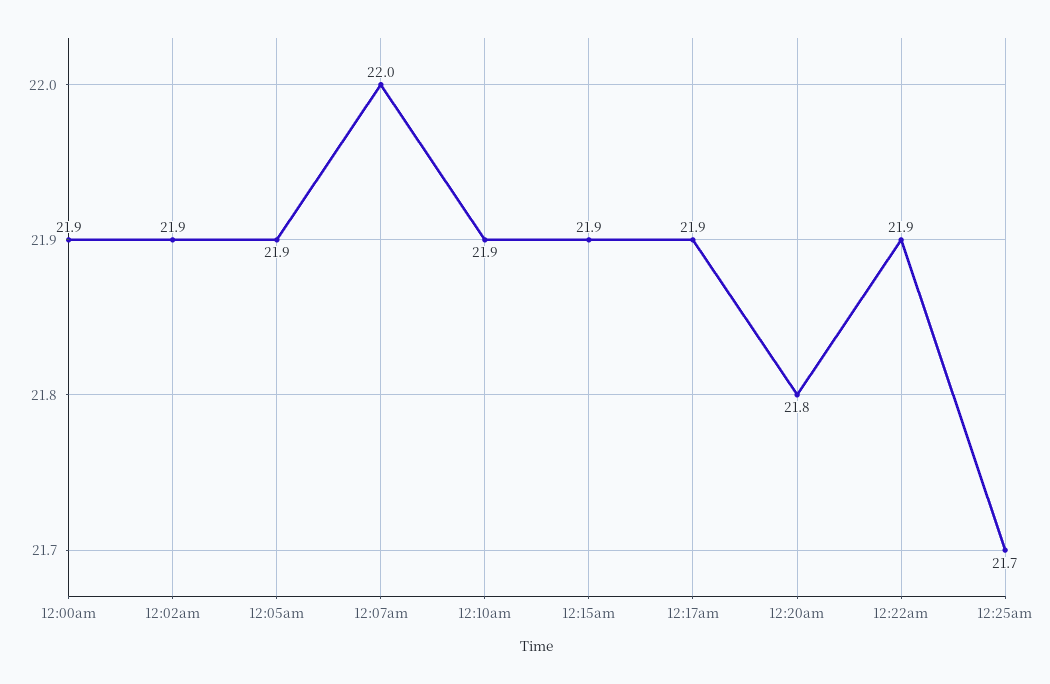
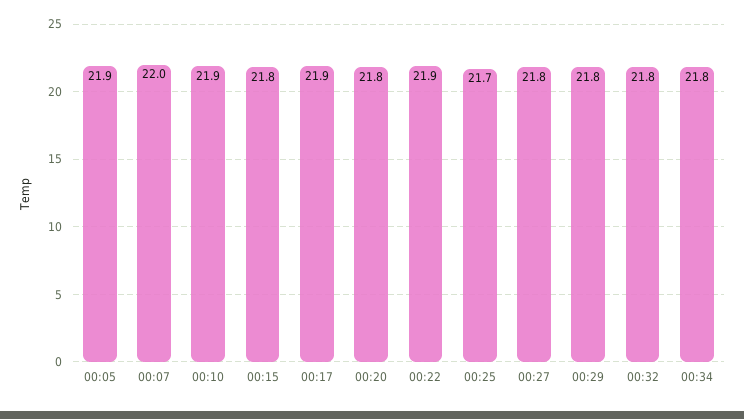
12:00am: 21.9 -> none
12:02am: 21.9 -> none
12:15am: 21.9 -> 21.8
00:27: none -> 21.8
00:29: none -> 21.8
00:32: none -> 21.8
00:34: none -> 21.8

